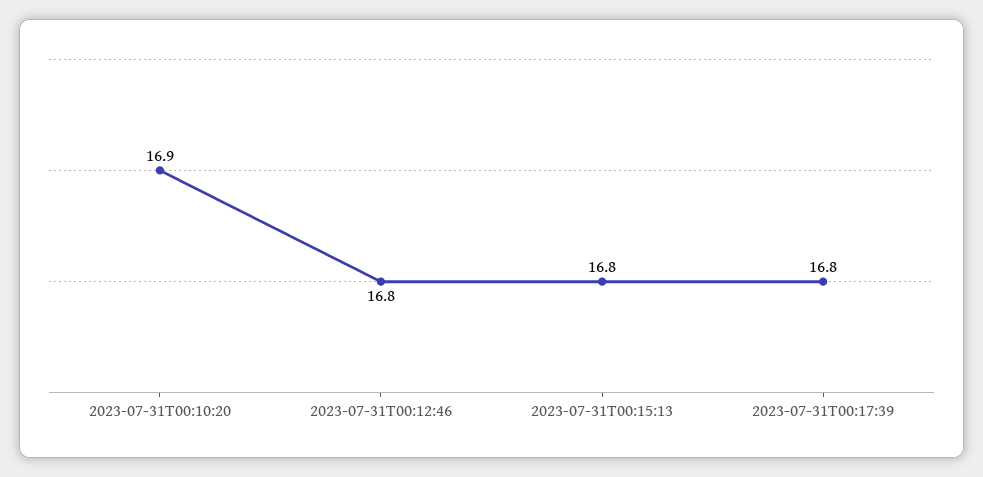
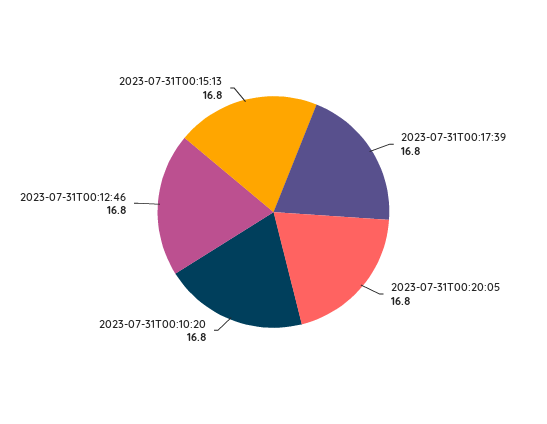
2023-07-31T00:10:20: 16.9 -> 16.8
2023-07-31T00:20:05: none -> 16.8

